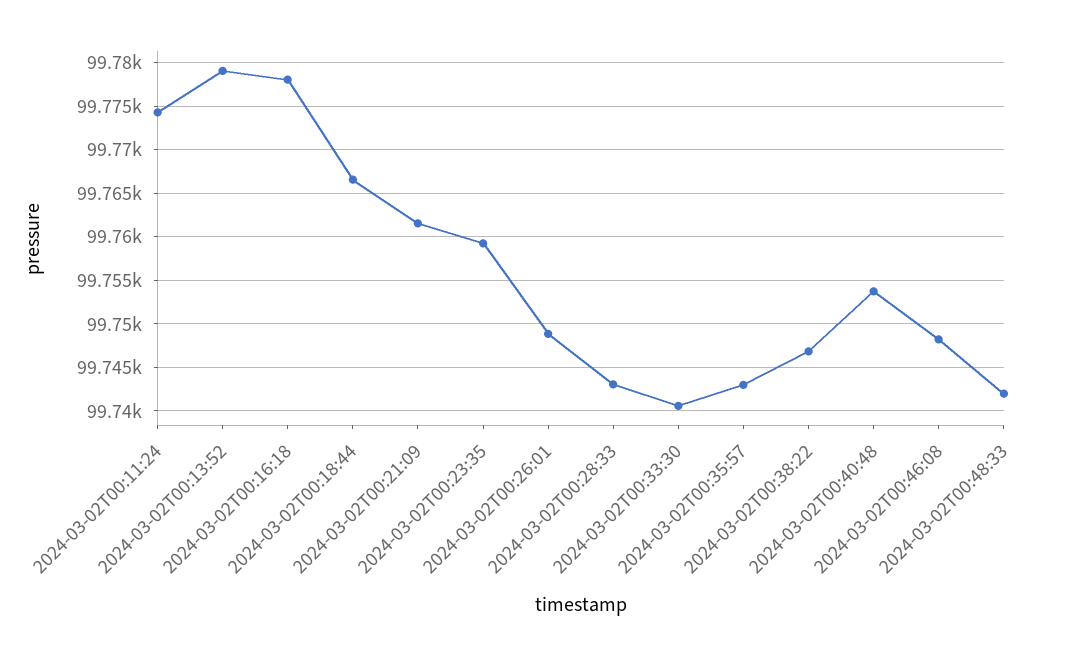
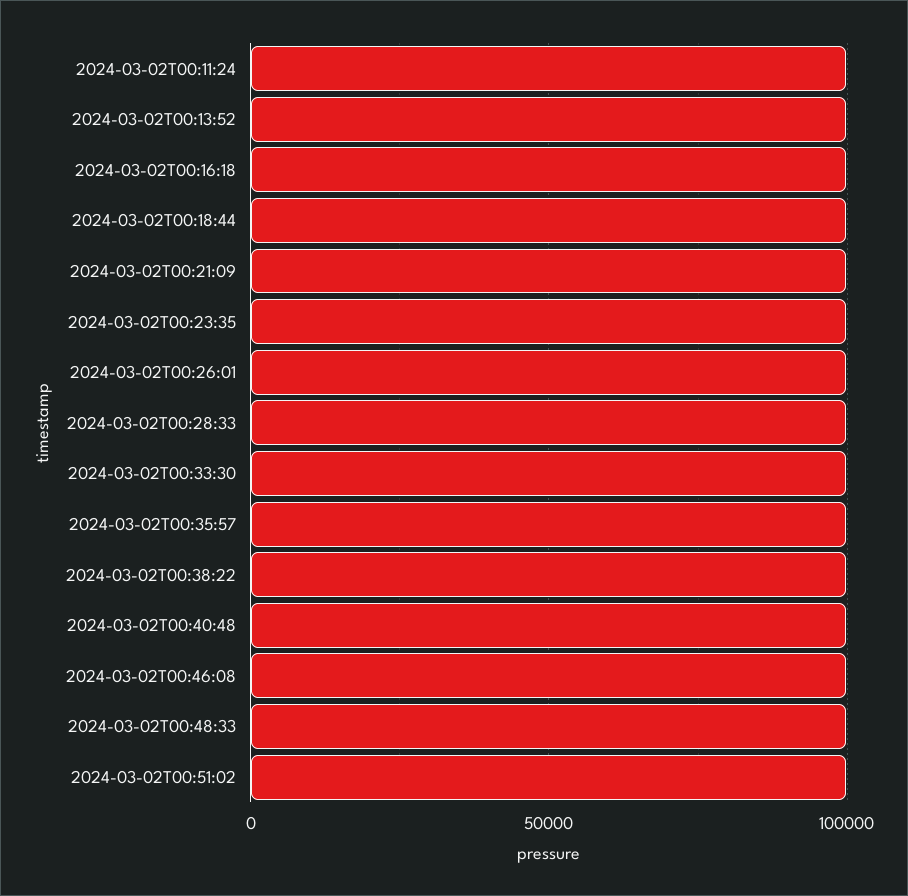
2024-03-02T00:51:02: none -> 100000

